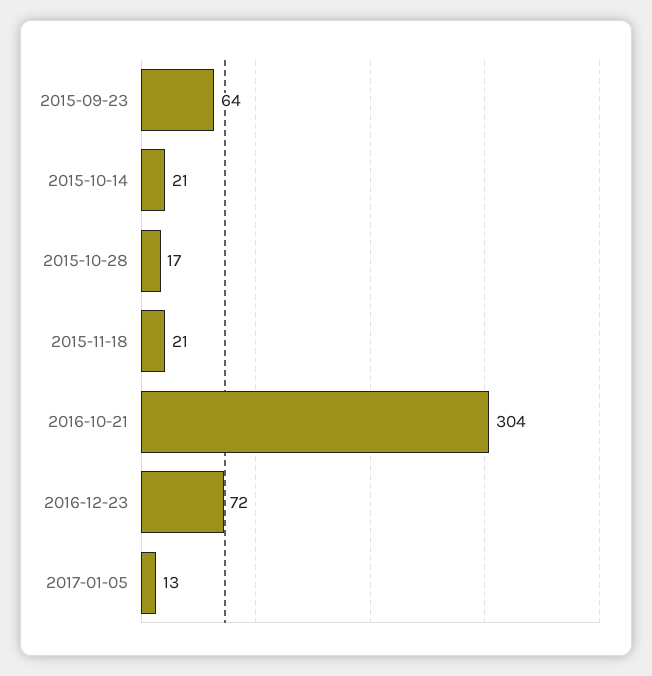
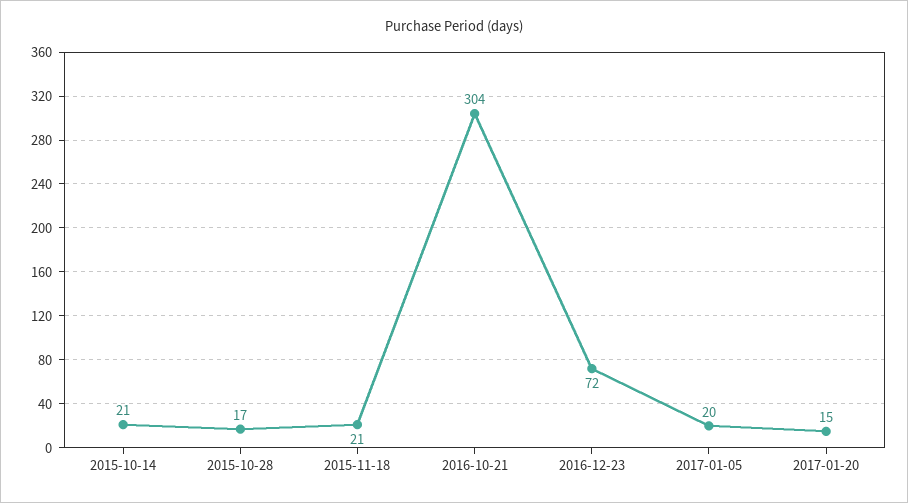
2015-09-23: 64 -> none
2017-01-05: 13 -> 20
2017-01-20: none -> 15

